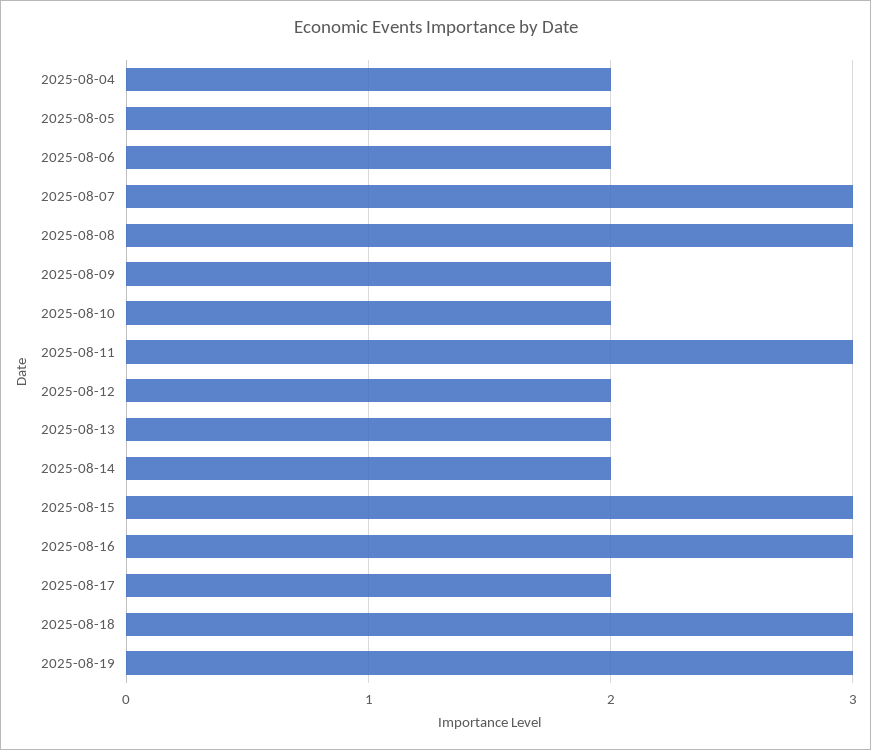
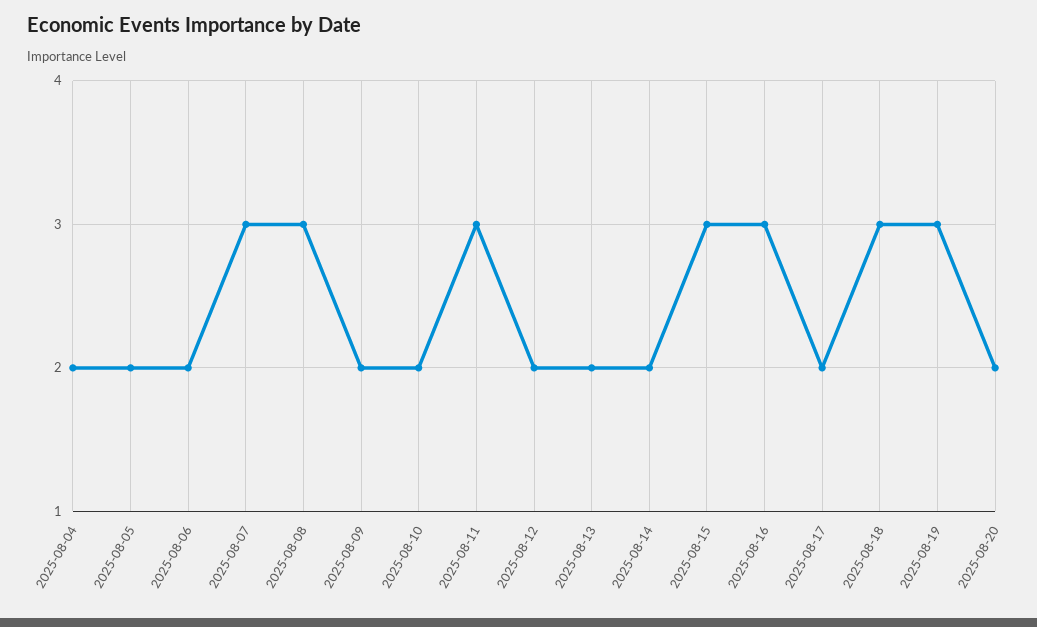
2025-08-20: none -> 2

